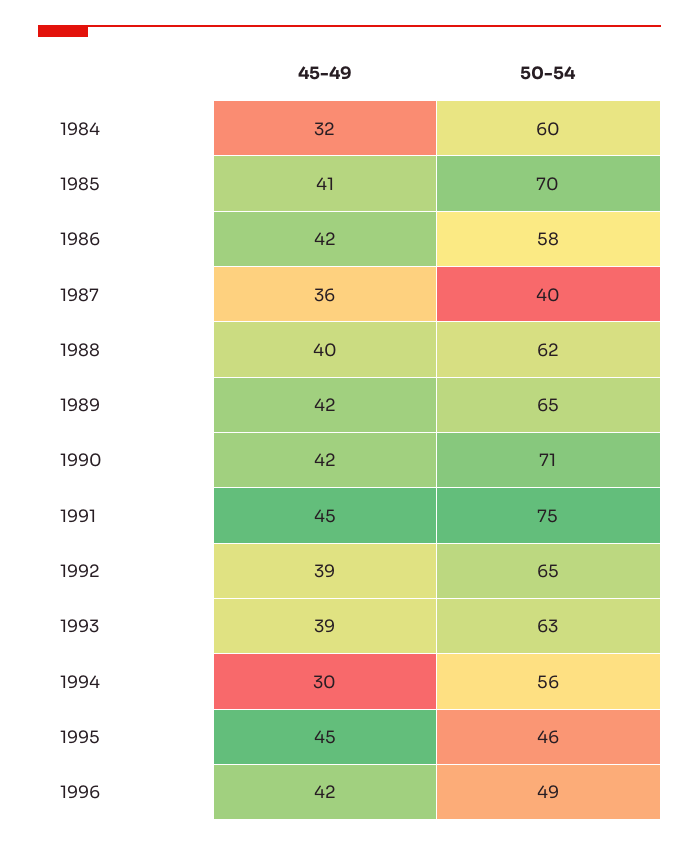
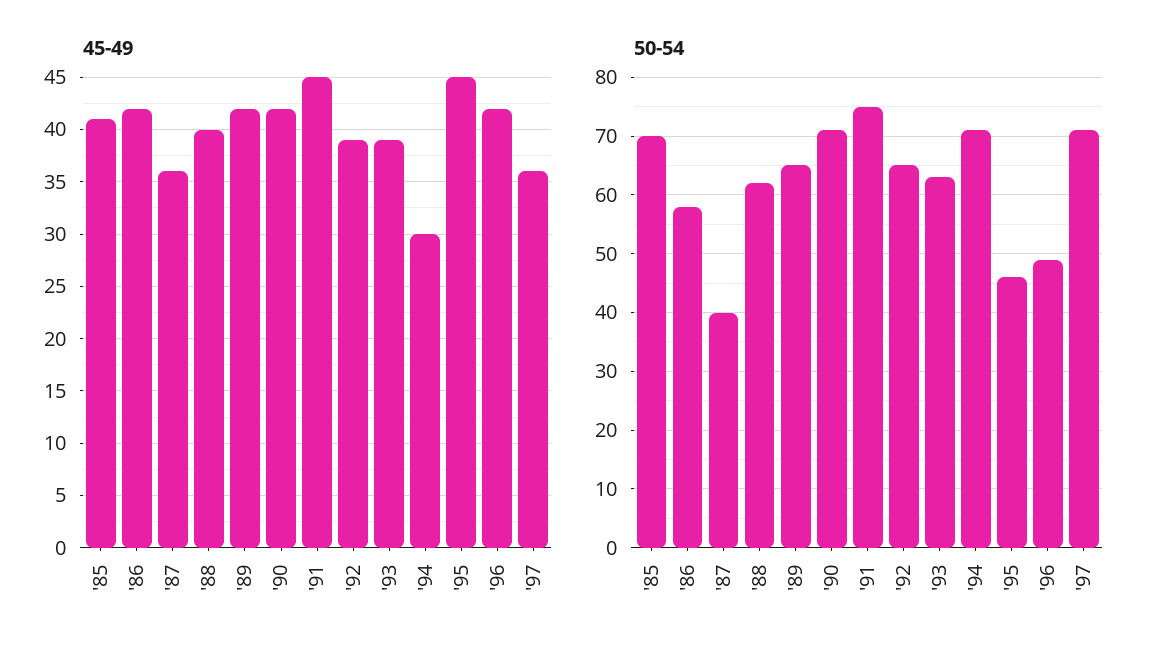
45-49, 1984: 32 -> none
50-54, 1984: 60 -> none
50-54, 1994: 56 -> 70
45-49, '97: none -> 36
50-54, '97: none -> 70

